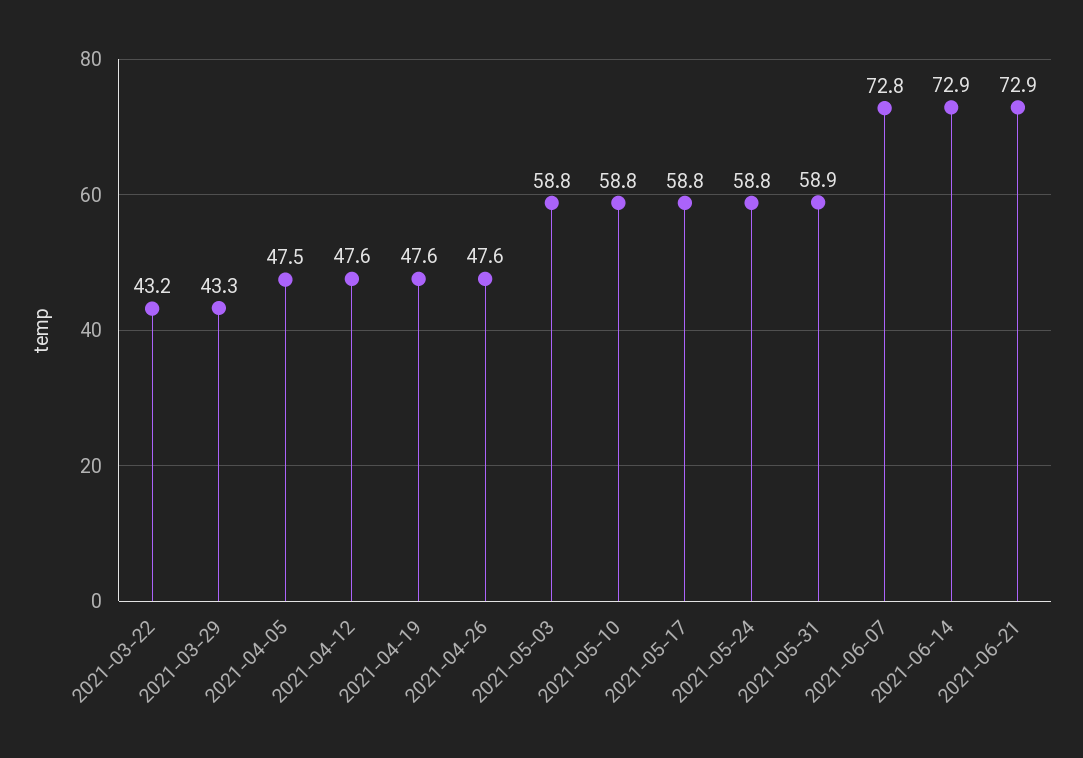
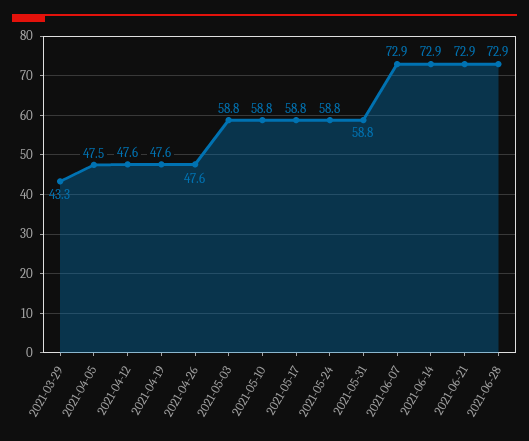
2021-03-22: 43.2 -> none
2021-05-31: 58.9 -> 58.8
2021-06-07: 72.8 -> 72.9
2021-06-28: none -> 72.9

